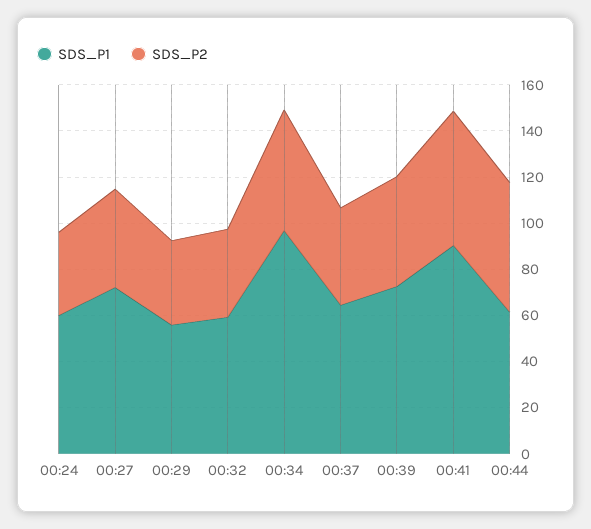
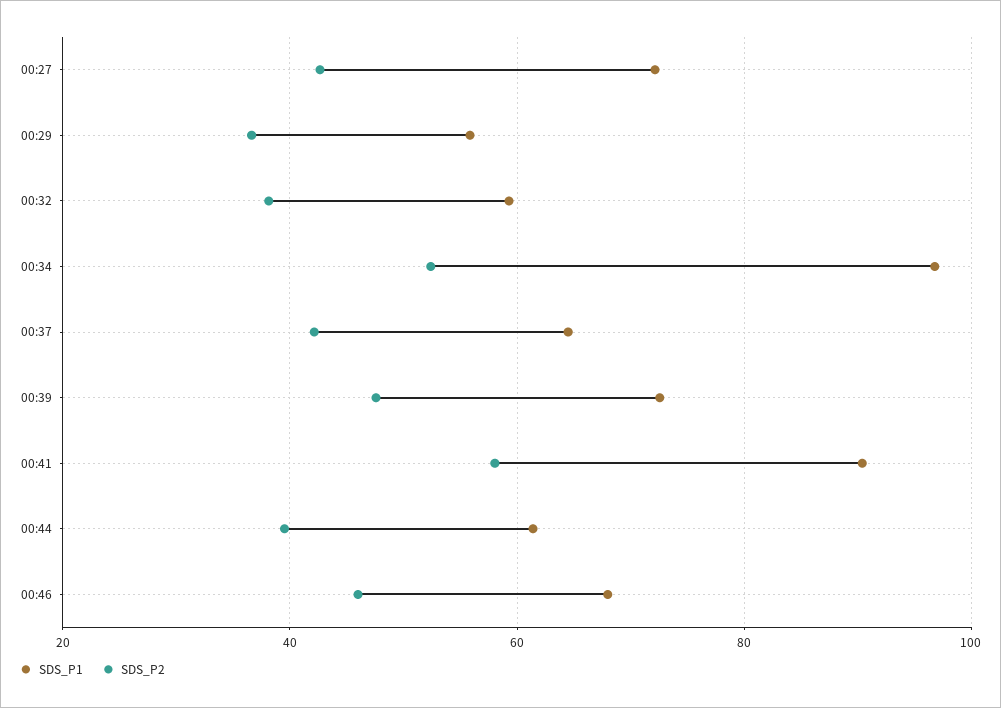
SDS_P1, 00:24: 60 -> none
SDS_P2, 00:24: 35 -> none
SDS_P2, 00:44: 55 -> 40
SDS_P1, 00:46: none -> 68
SDS_P2, 00:46: none -> 46

